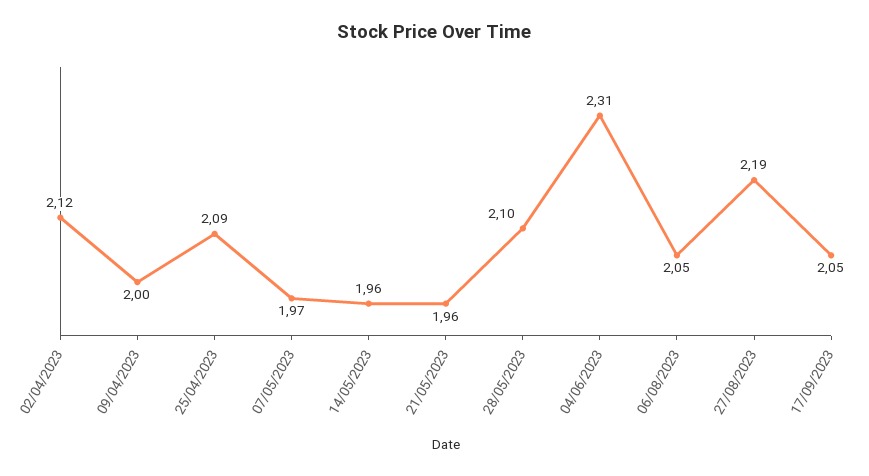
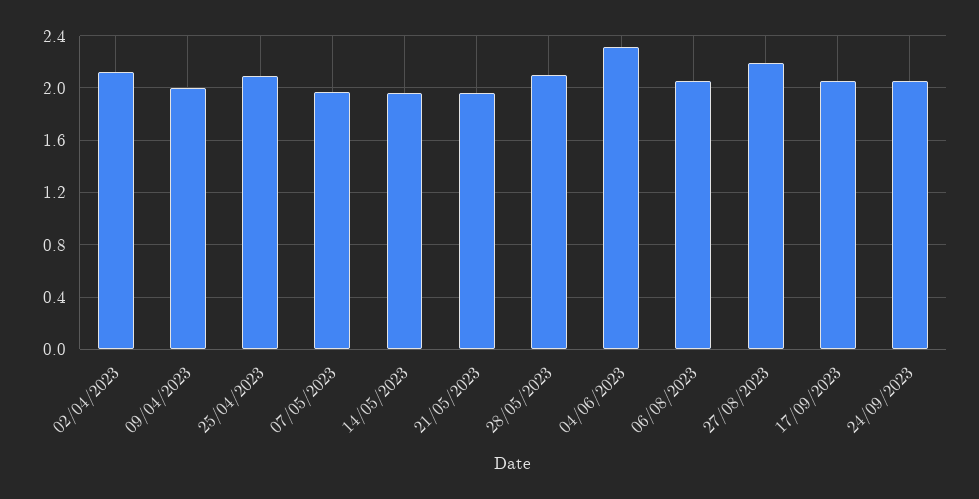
24/09/2023: none -> 2.05

